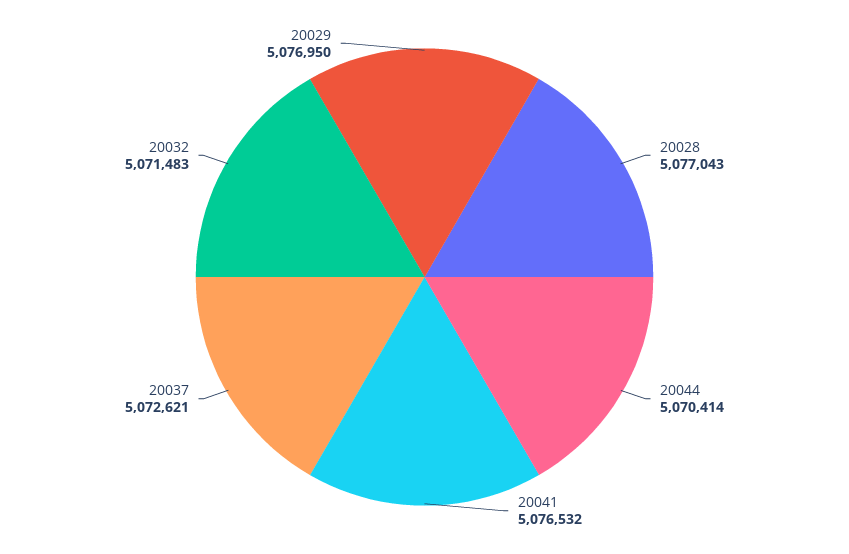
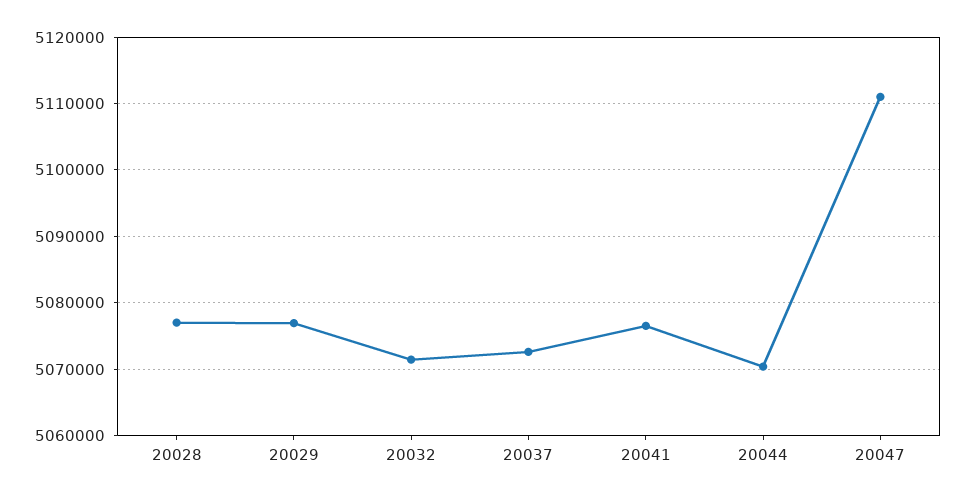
20047: none -> 5111000

